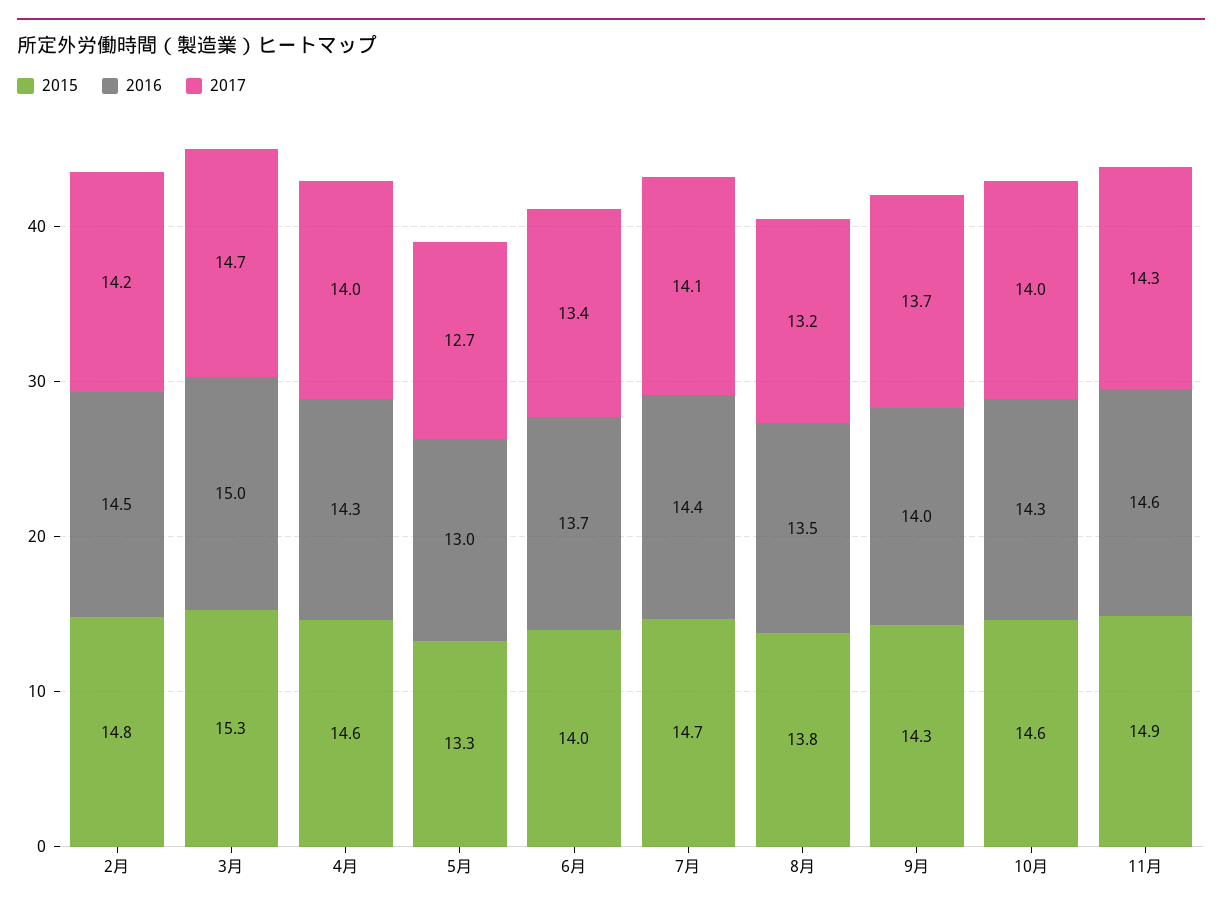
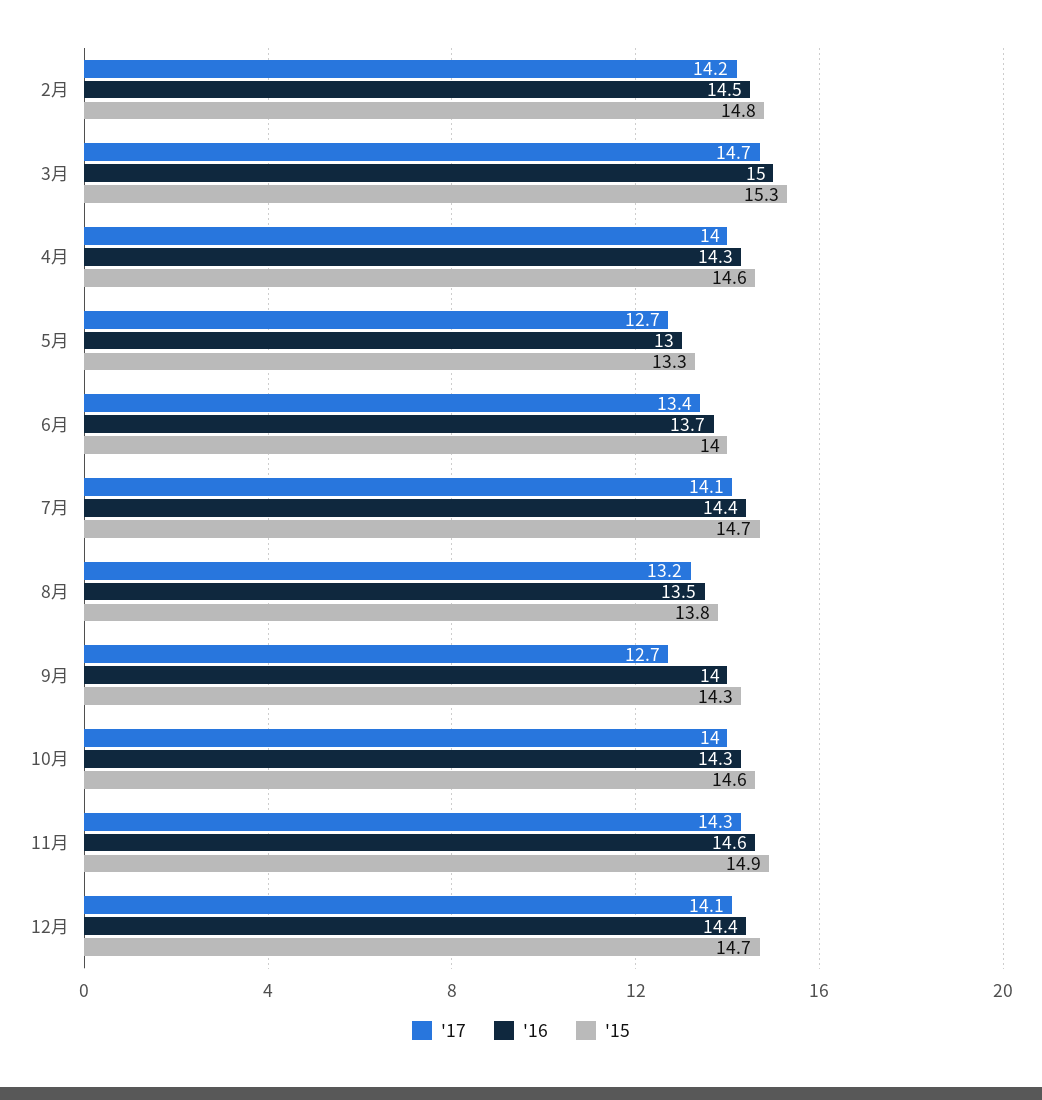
2017, 9月: 13.7 -> 12.7
2017, 12月: none -> 14.1
2016, 12月: none -> 14.4
2015, 12月: none -> 14.7

